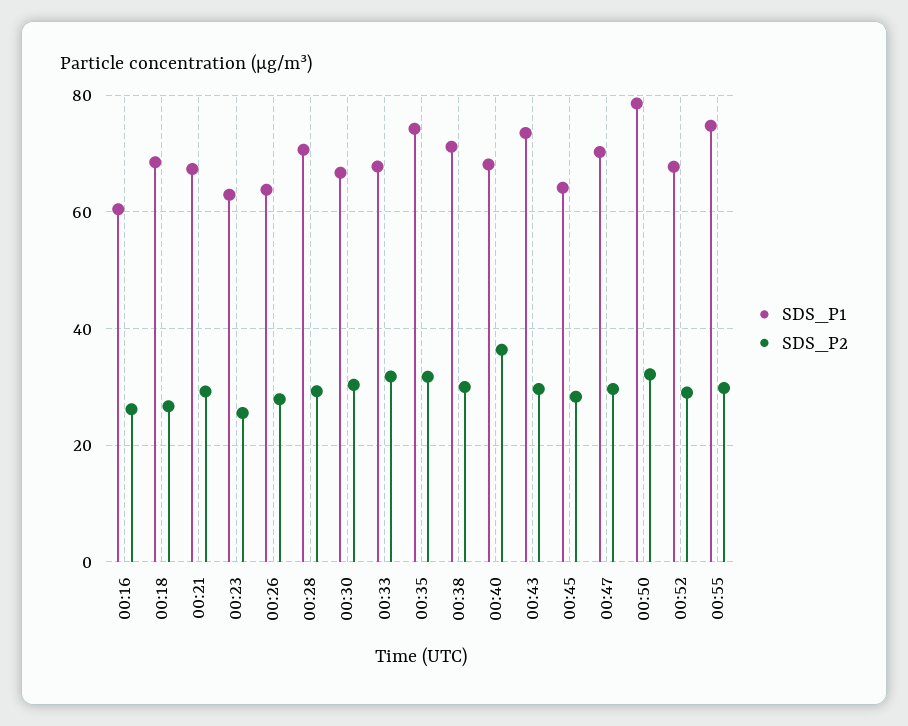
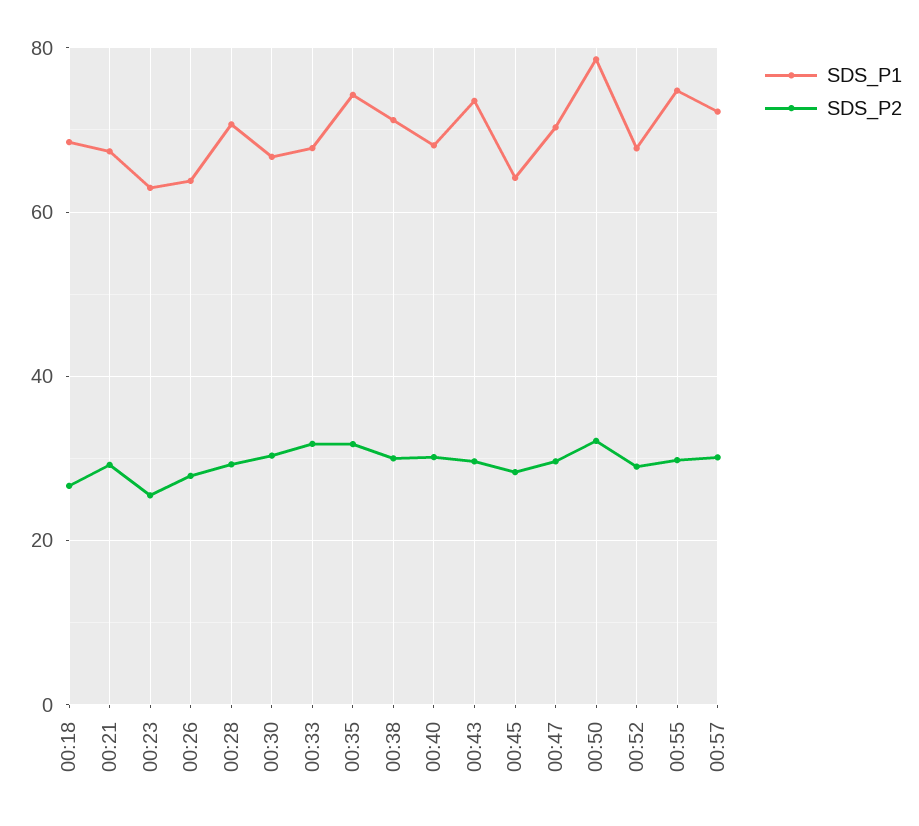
SDS_P1, 00:16: 60 -> none
SDS_P2, 00:16: 26 -> none
SDS_P2, 00:40: 36 -> 30
SDS_P1, 00:57: none -> 72
SDS_P2, 00:57: none -> 30

